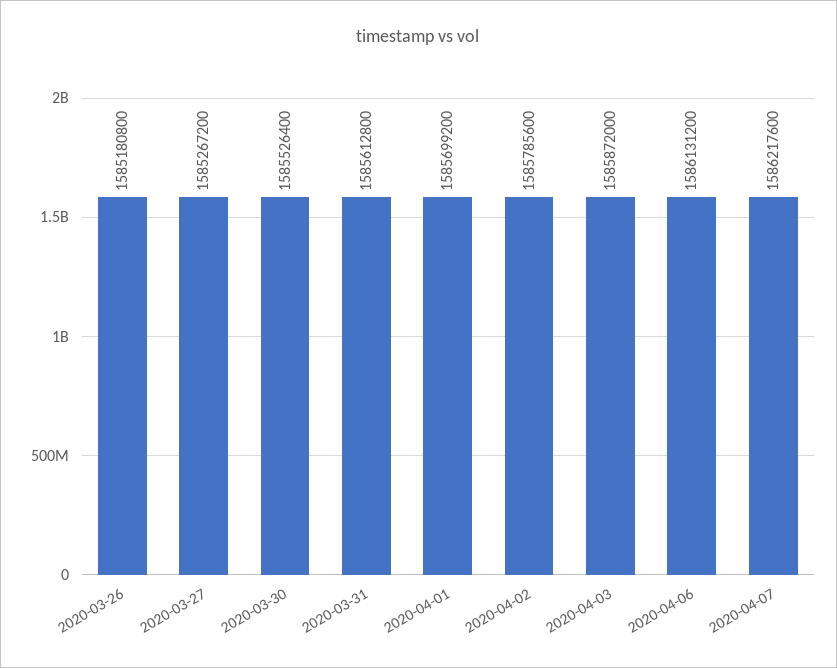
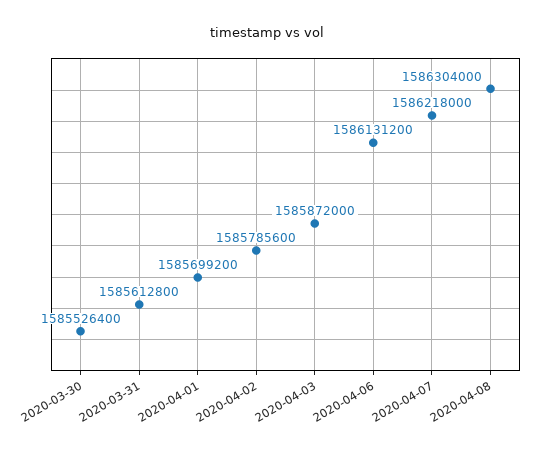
2020-03-26: 1585180800 -> none
2020-03-27: 1585267200 -> none
2020-04-07: 1586217600 -> 1586218000
2020-04-08: none -> 1586304000

